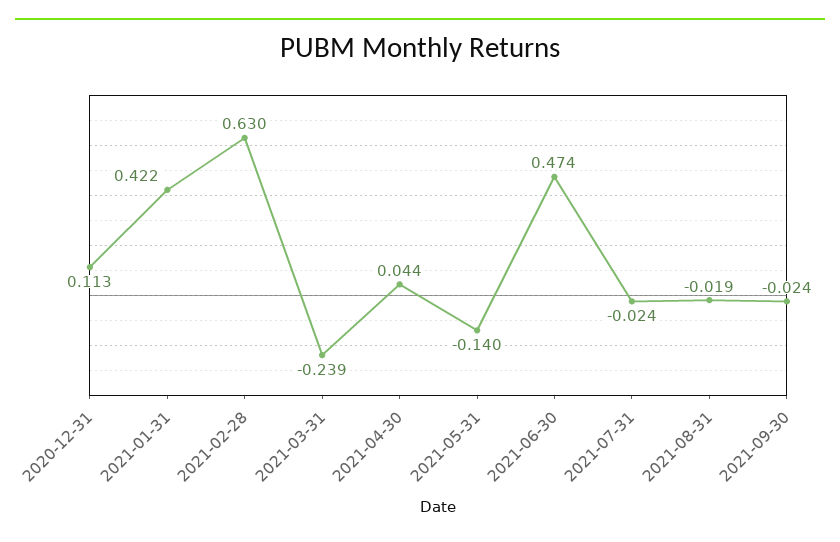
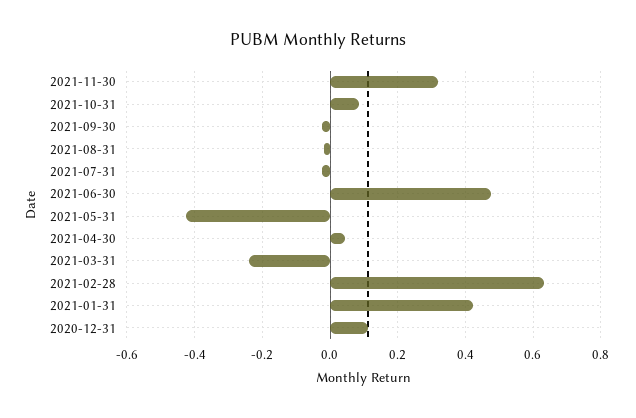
2021-05-31: -0.14 -> -0.42
2021-11-30: none -> 0.32
2021-10-31: none -> 0.08

